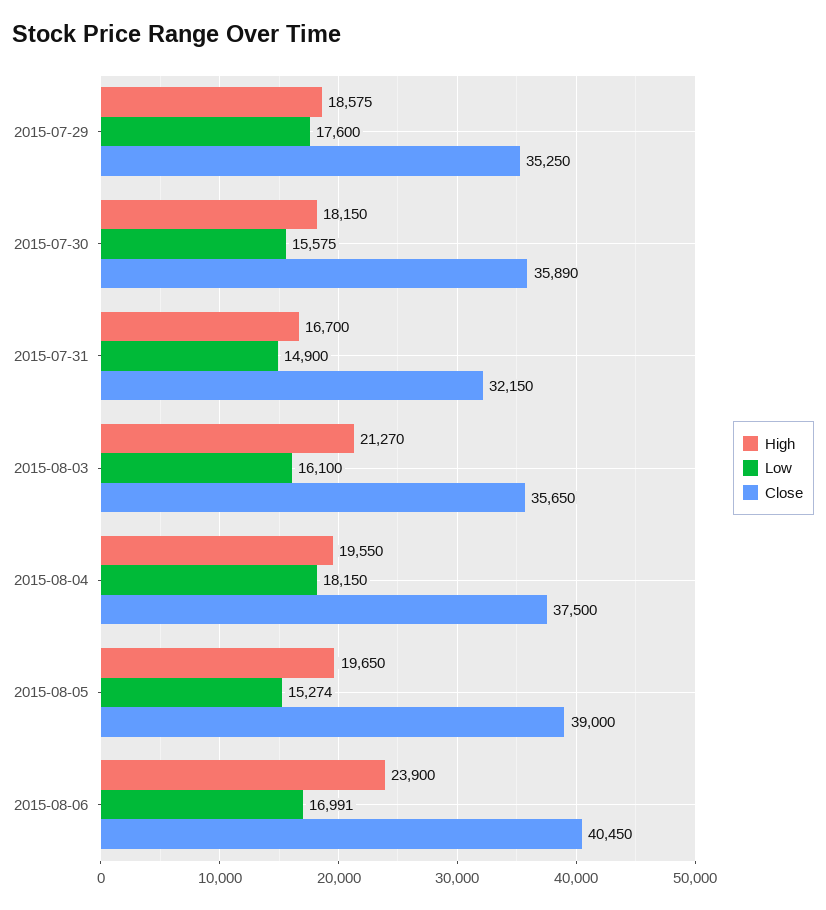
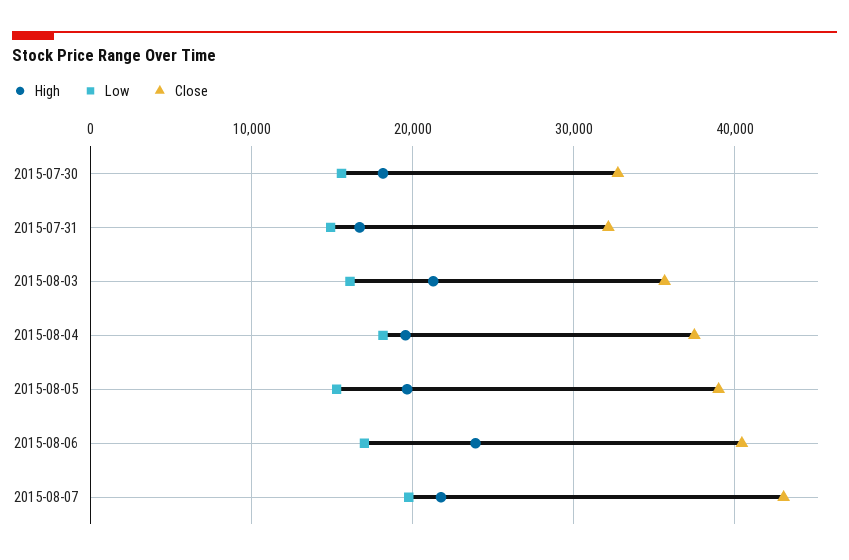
High, 2015-07-29: 18575 -> none
Low, 2015-07-29: 17600 -> none
Close, 2015-07-29: 35250 -> none
Close, 2015-07-30: 35890 -> 33000
High, 2015-08-07: none -> 22000
Low, 2015-08-07: none -> 20000
Close, 2015-08-07: none -> 43000

